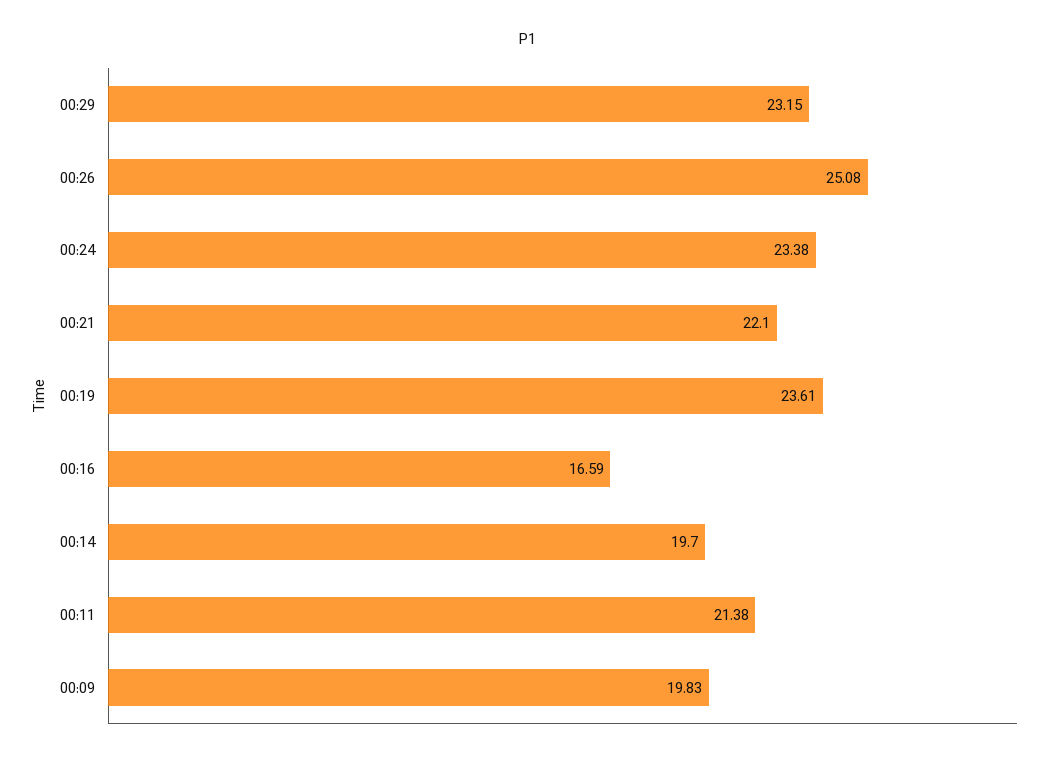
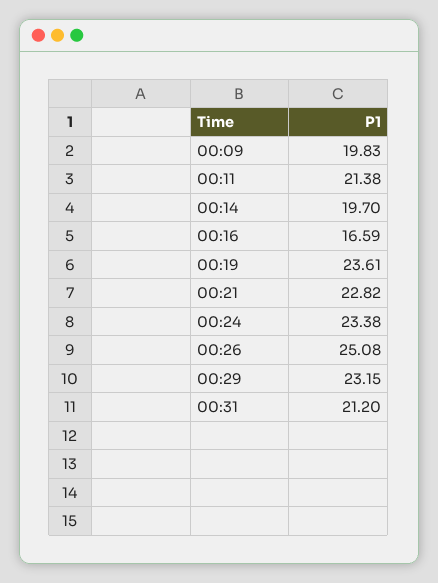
00:21: 22.1 -> 22.82
00:31: none -> 21.2

